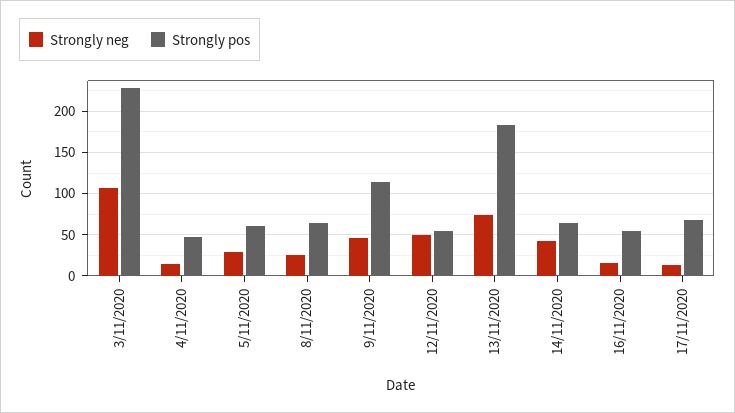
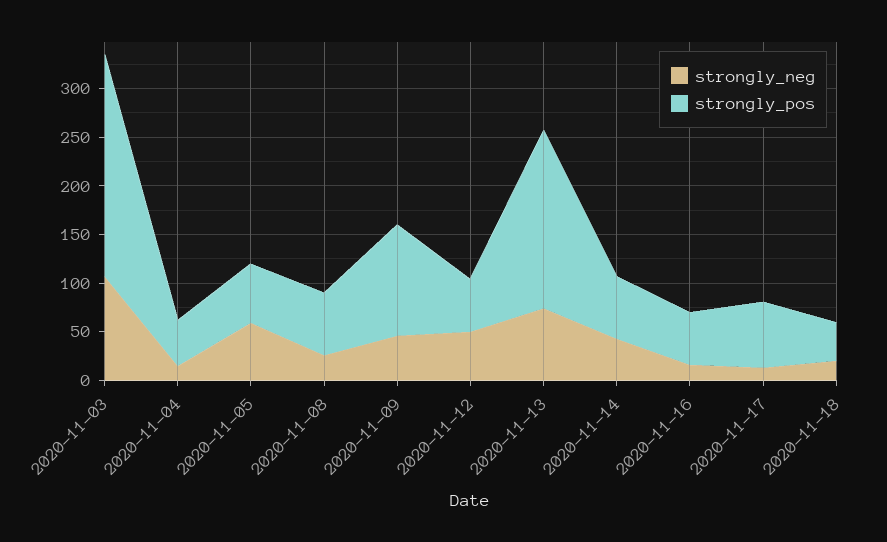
Strongly neg, 5/11/2020: 30 -> 60
Strongly neg, 2020-11-18: none -> 20
Strongly pos, 2020-11-18: none -> 40

